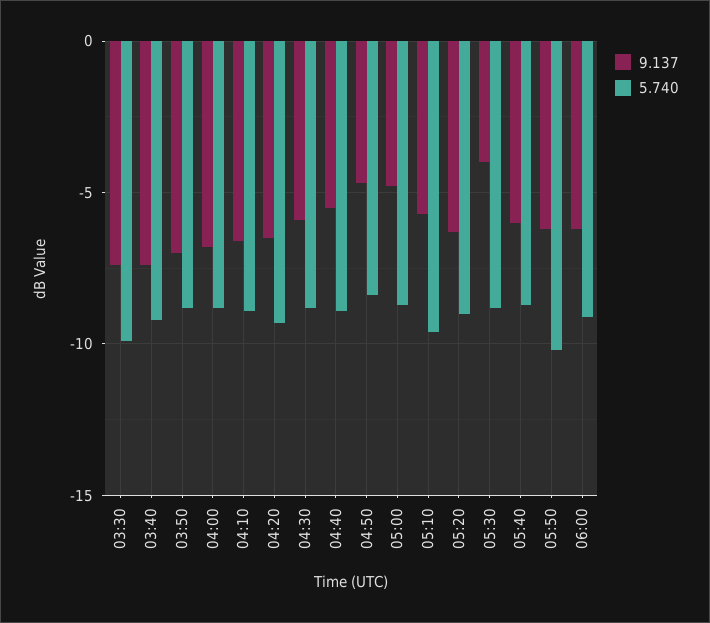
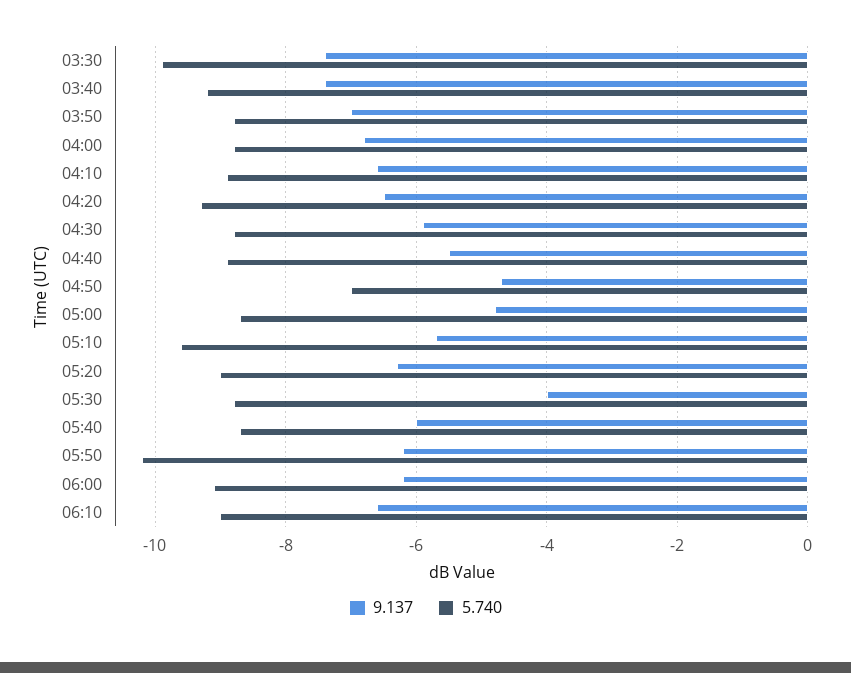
5.740, 04:50: -8.5 -> -7
9.137, 06:10: none -> -6.5
5.740, 06:10: none -> -9

